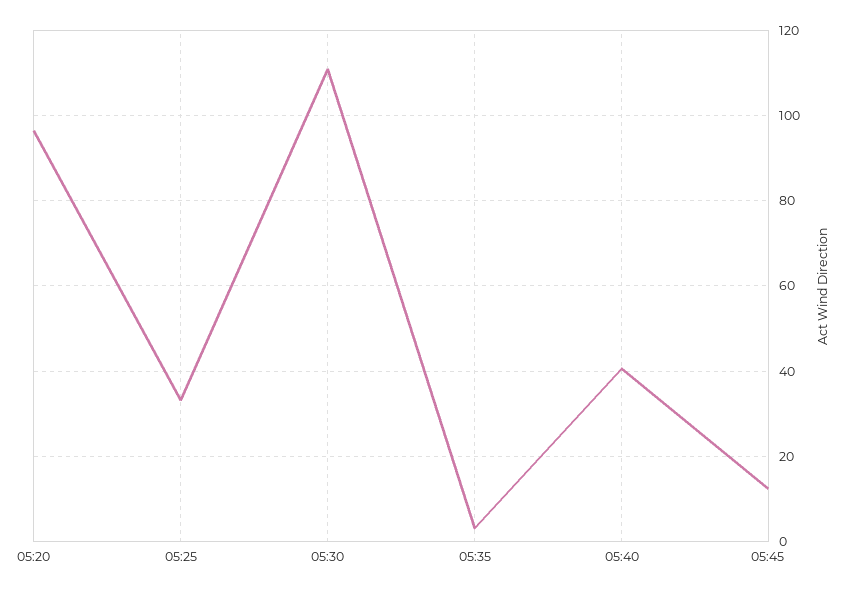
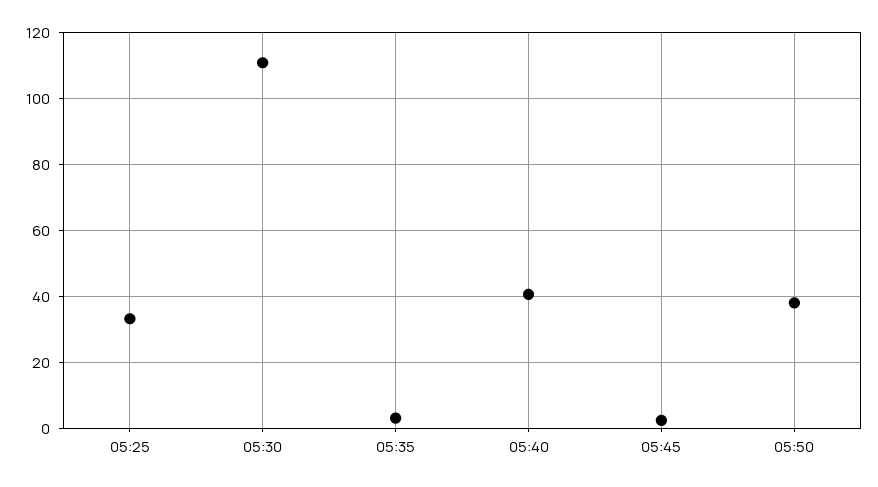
05:20: 96 -> none
05:45: 12 -> 2
05:50: none -> 38

